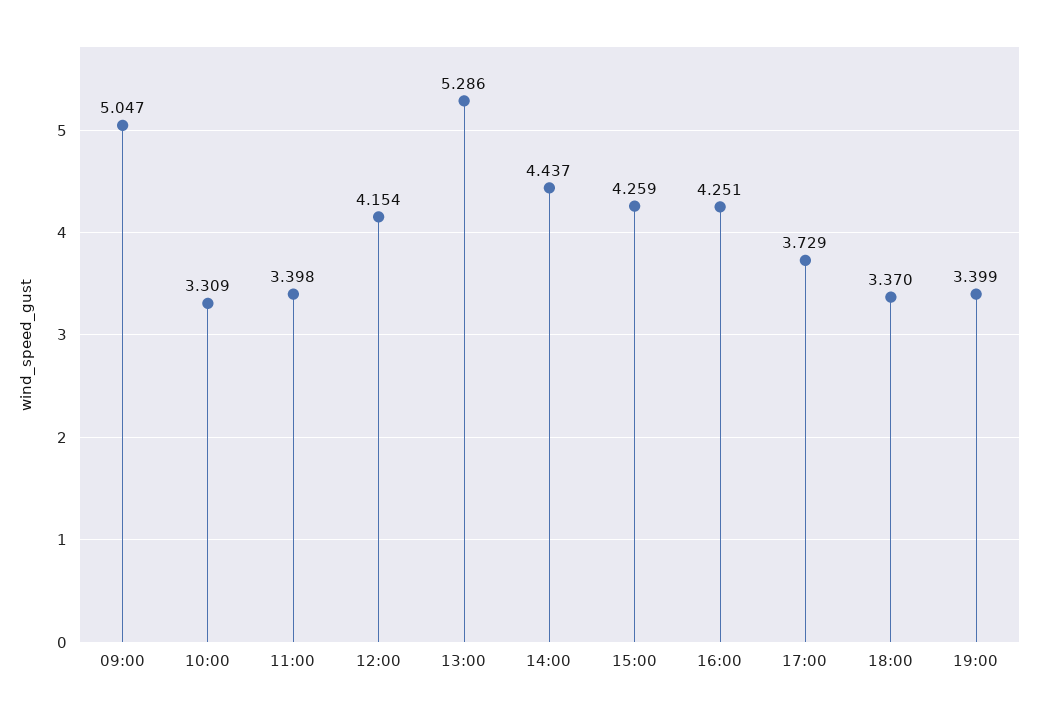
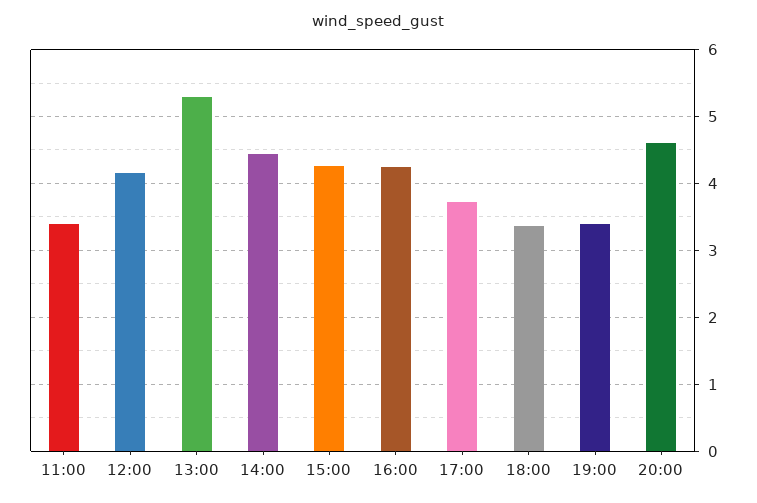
09:00: 5.047 -> none
10:00: 3.309 -> none
20:00: none -> 4.6

